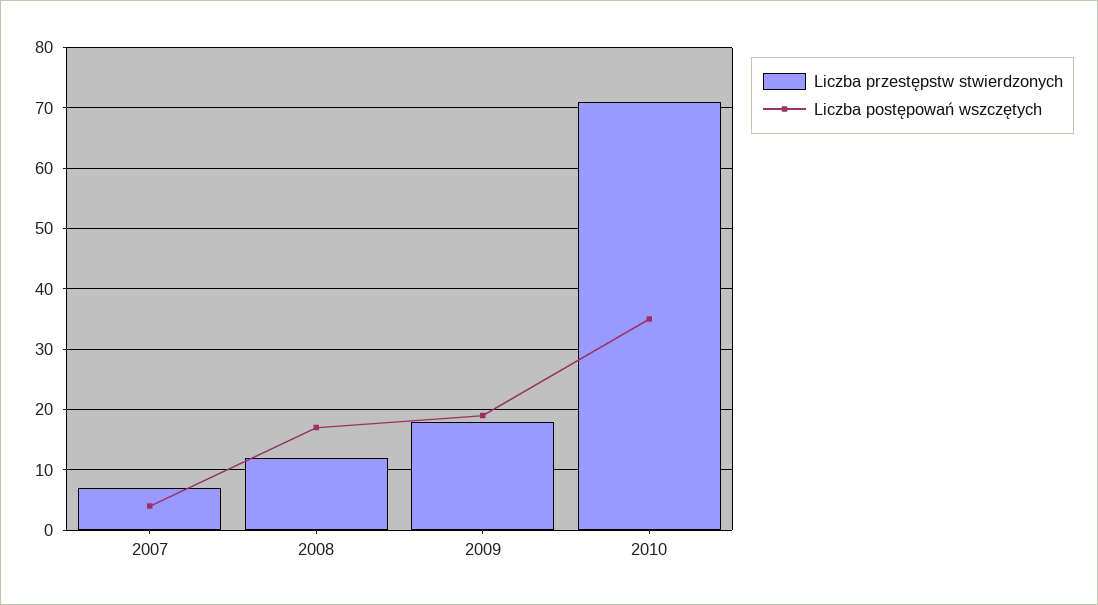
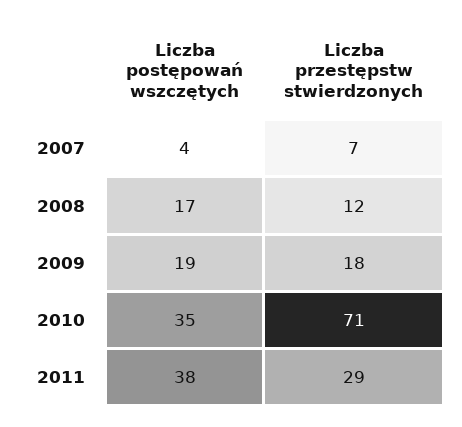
Liczba postępowań wszczętych, 2011: none -> 38
Liczba przestępstw stwierdzonych, 2011: none -> 29

